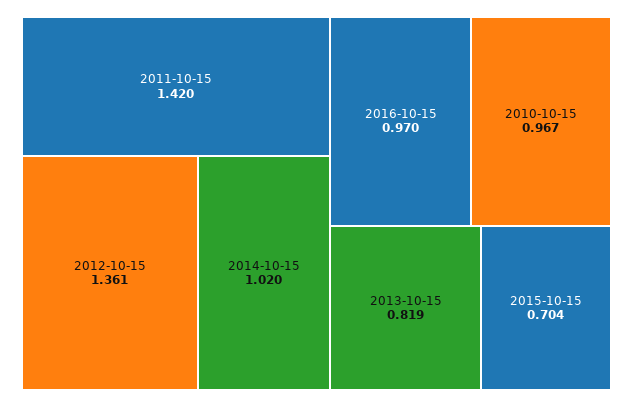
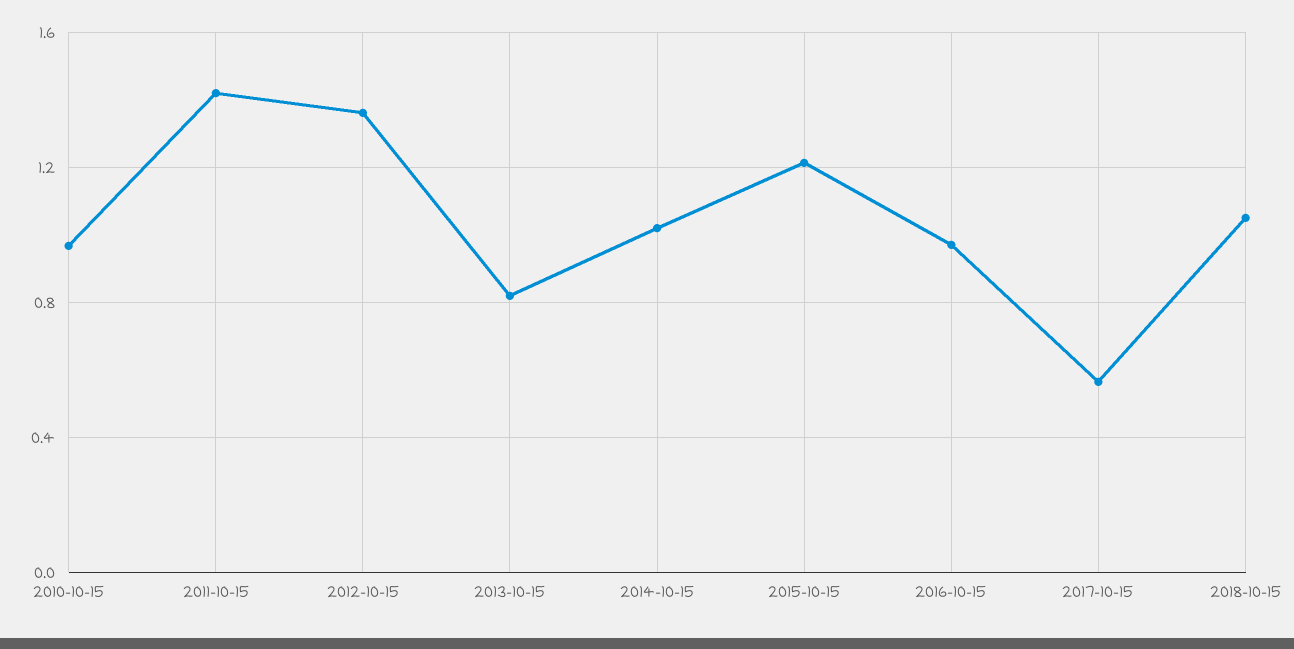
2015-10-15: 0.704 -> 1.2
2017-10-15: none -> 0.55
2018-10-15: none -> 1.05

